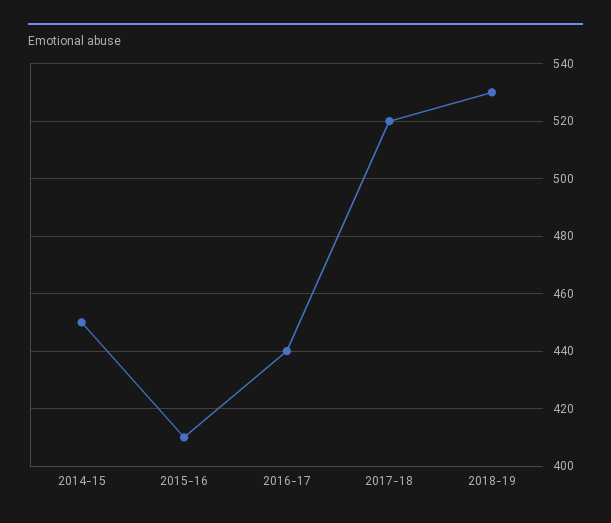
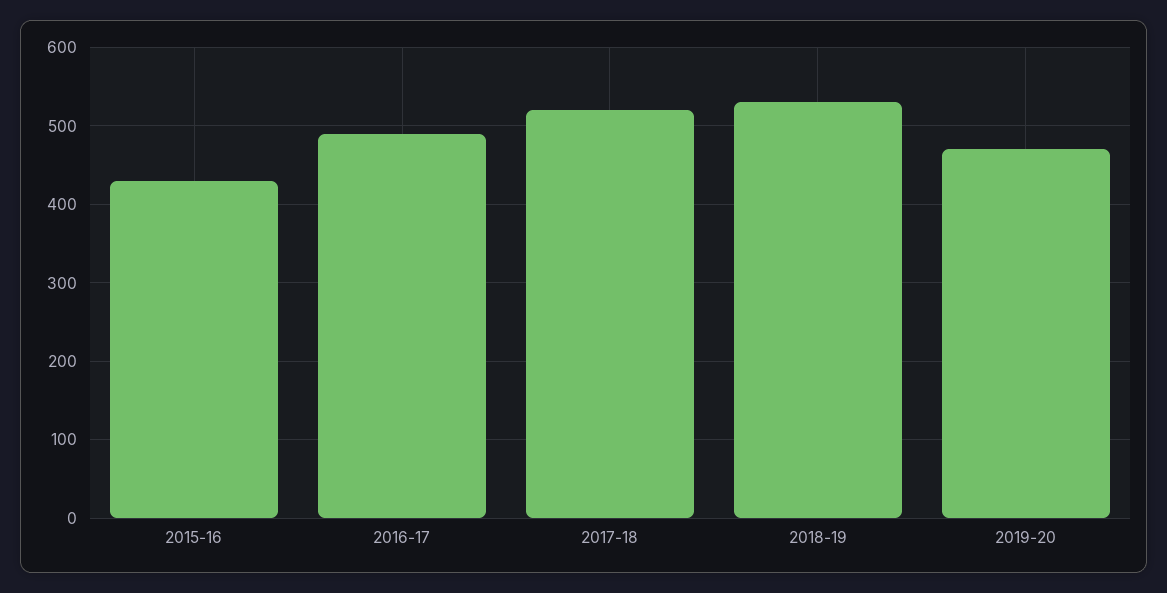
2014-15: 450 -> none
2015-16: 410 -> 430
2016-17: 440 -> 490
2019-20: none -> 470

